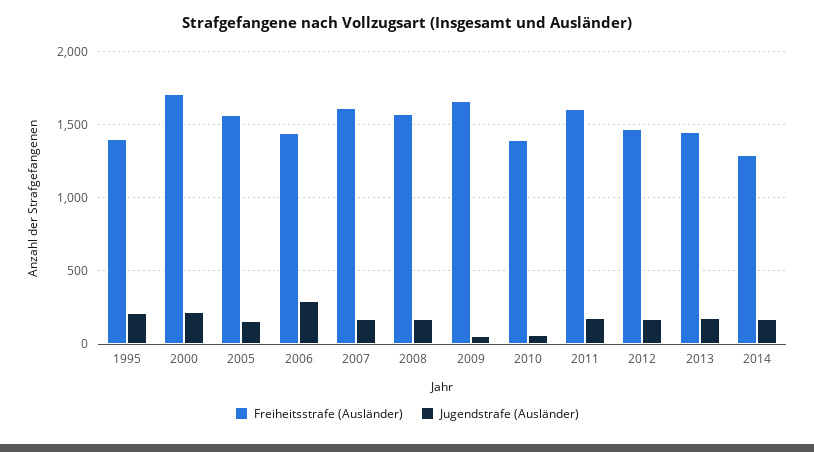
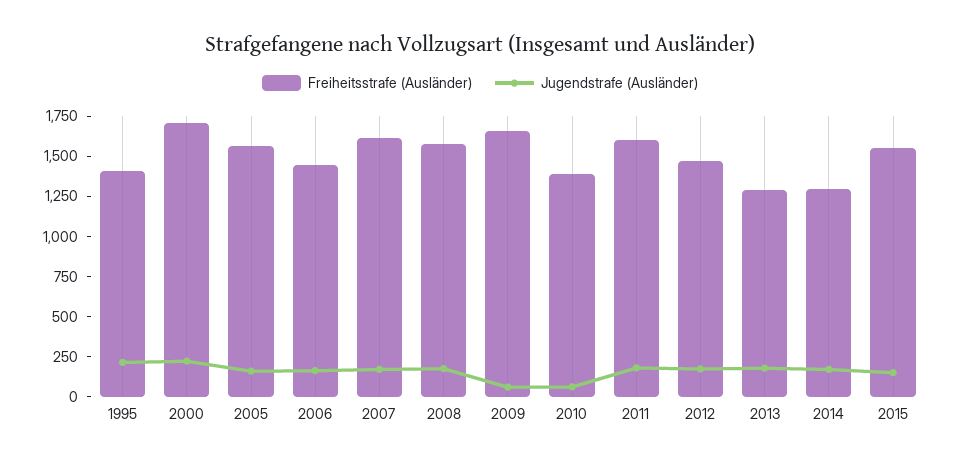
Jugendstrafe (Ausländer), 2006: 300 -> 150
Freiheitsstrafe (Ausländer), 2013: 1450 -> 1300
Freiheitsstrafe (Ausländer), 2015: none -> 1550
Jugendstrafe (Ausländer), 2015: none -> 150

